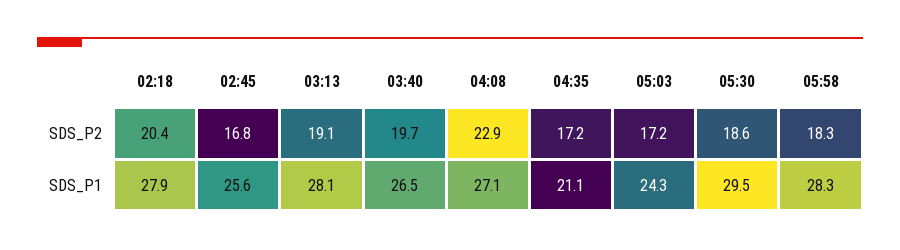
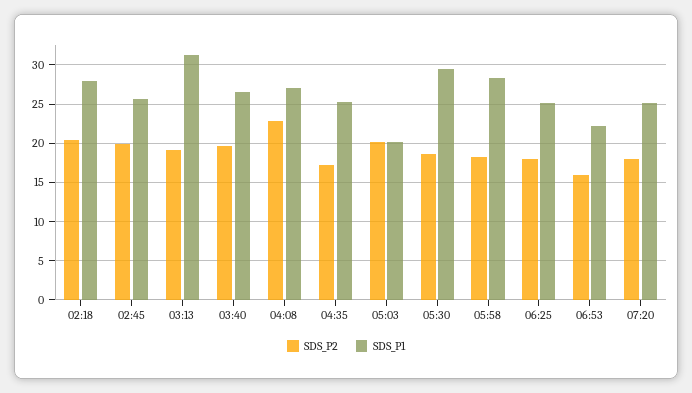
SDS_P2, 02:45: 16.8 -> 20
SDS_P2, 05:03: 17.2 -> 20
SDS_P1, 03:13: 28.1 -> 31
SDS_P1, 04:35: 21.1 -> 25
SDS_P1, 05:03: 24.3 -> 20
SDS_P2, 06:25: none -> 18
SDS_P1, 06:25: none -> 25
SDS_P2, 06:53: none -> 16
SDS_P1, 06:53: none -> 22
SDS_P2, 07:20: none -> 18
SDS_P1, 07:20: none -> 25

